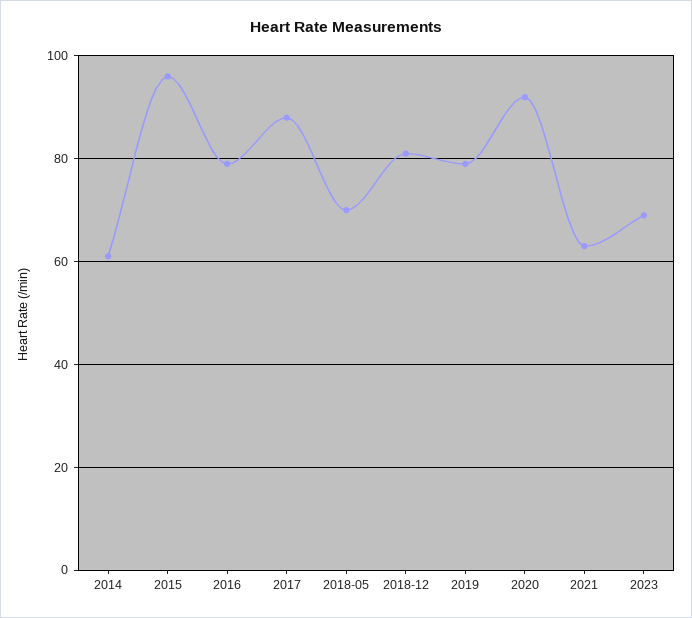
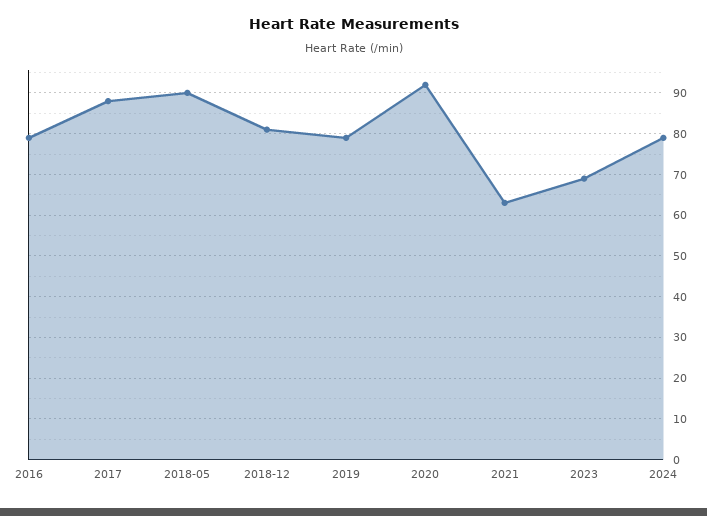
2014: 60 -> none
2015: 95 -> none
2018-05: 70 -> 90
2024: none -> 80

